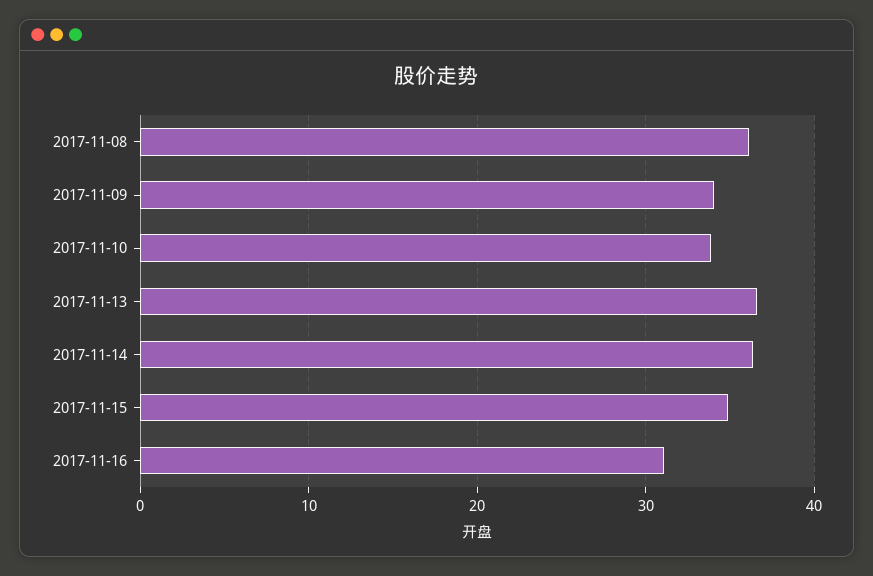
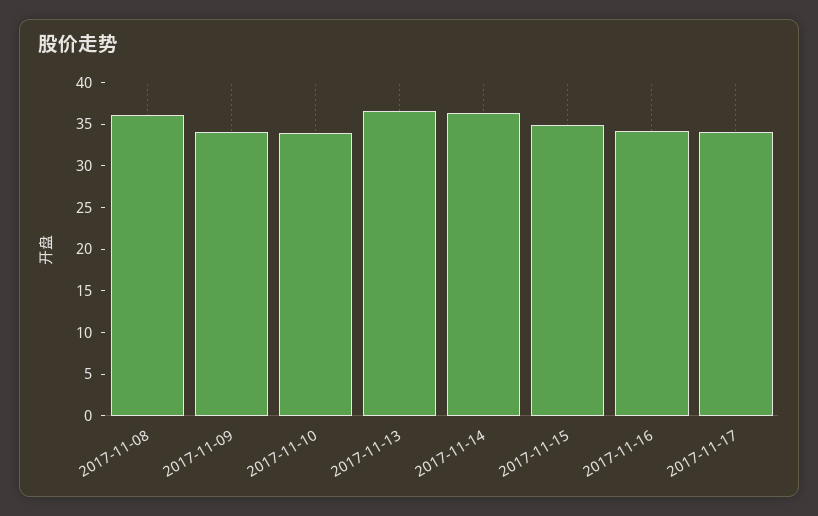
2017-11-16: 31 -> 34
2017-11-17: none -> 34

